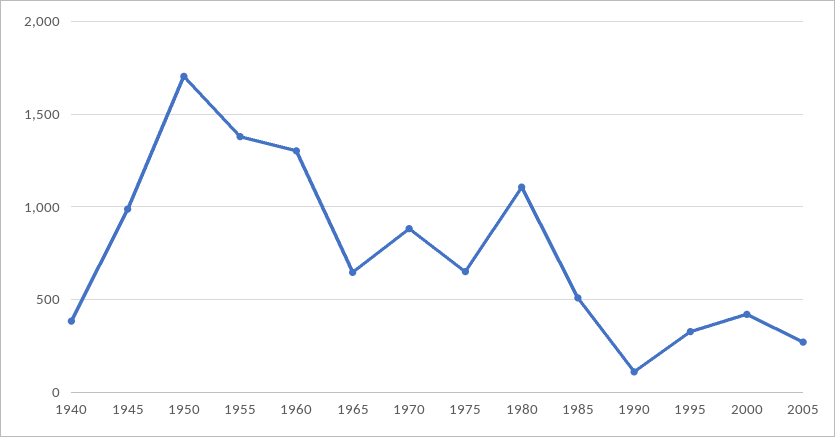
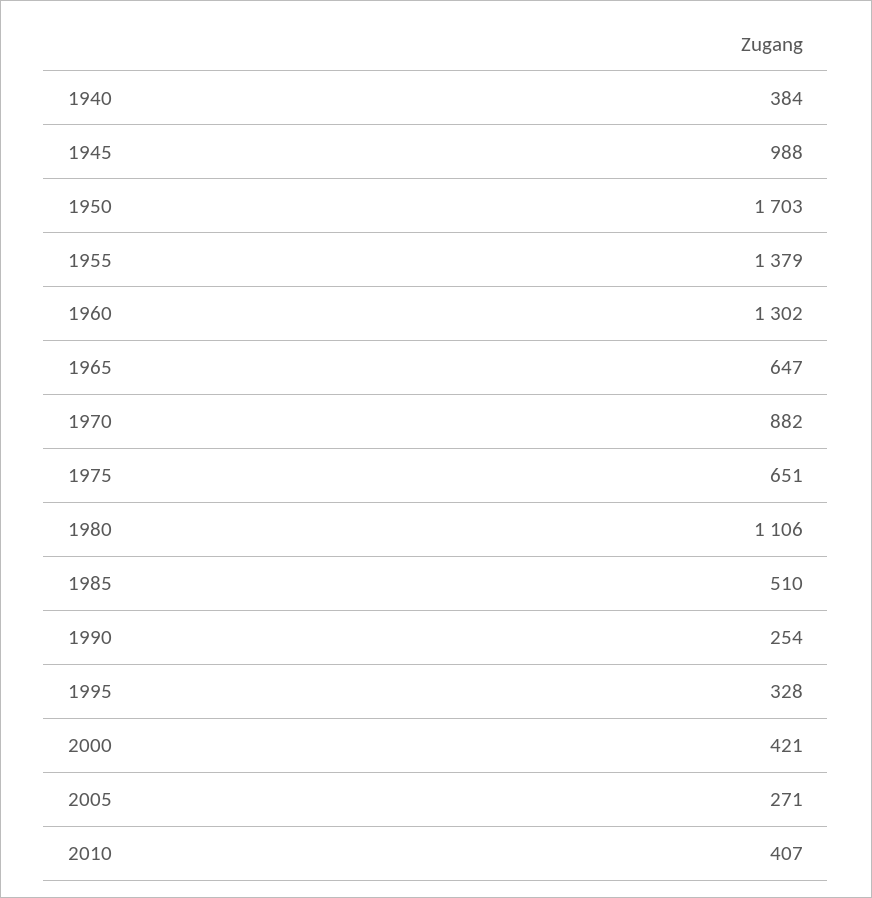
1990: 100 -> 254
2010: none -> 407

